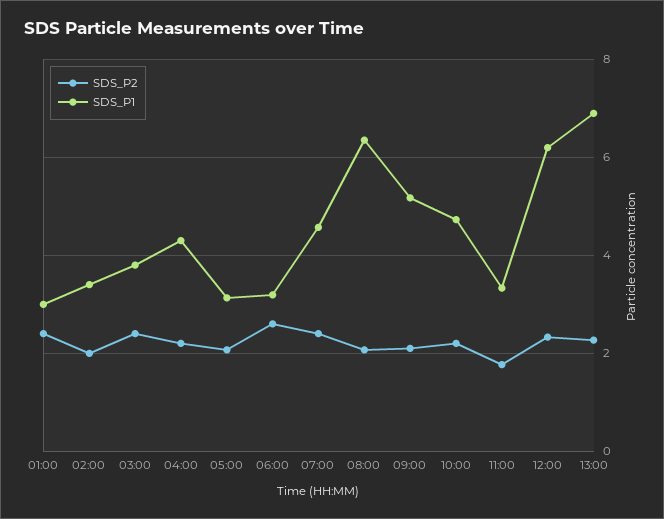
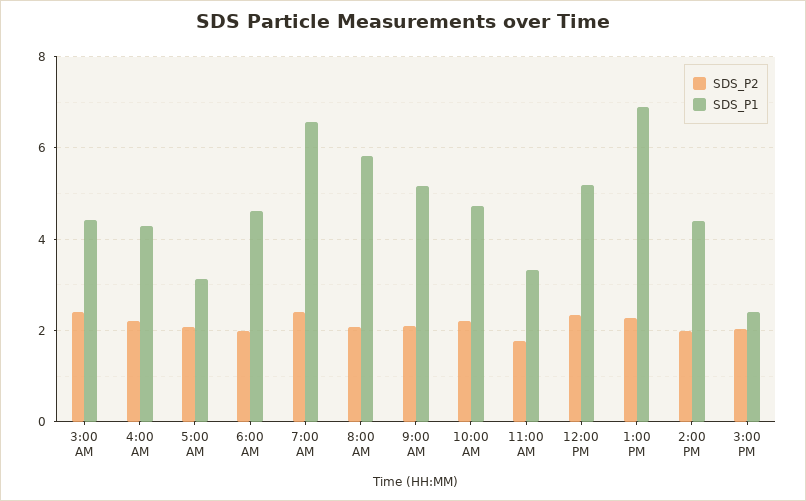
SDS_P2, 01:00: 2.4 -> none
SDS_P1, 01:00: 3 -> none
SDS_P2, 02:00: 2 -> none
SDS_P1, 02:00: 3.4 -> none
SDS_P1, 03:00: 3.8 -> 4.4
SDS_P2, 06:00: 2.6 -> 2
SDS_P1, 06:00: 3.2 -> 4.6
SDS_P1, 07:00: 4.6 -> 6.6
SDS_P1, 08:00: 6.4 -> 5.8
SDS_P1, 12:00: 6.2 -> 5.2
SDS_P2, 2:00 PM: none -> 2
SDS_P1, 2:00 PM: none -> 4.4
SDS_P2, 3:00 PM: none -> 2
SDS_P1, 3:00 PM: none -> 2.4

